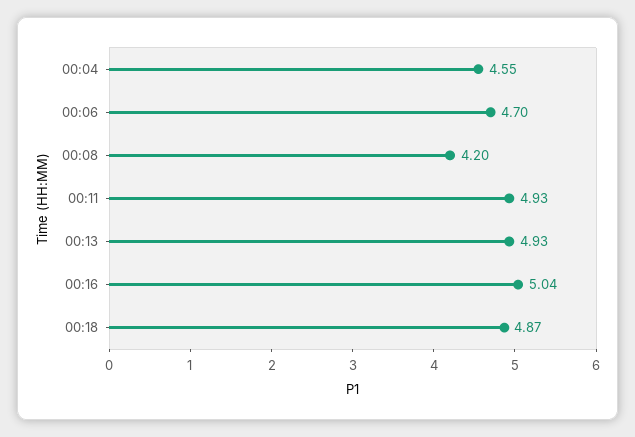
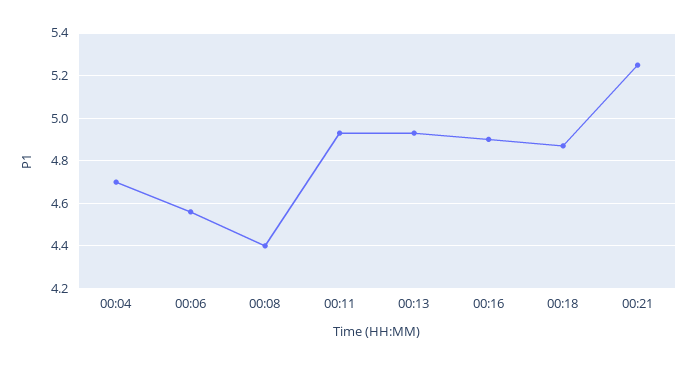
00:04: 4.55 -> 4.7
00:06: 4.7 -> 4.55
00:08: 4.2 -> 4.4
00:16: 5.04 -> 4.9
00:21: none -> 5.25

